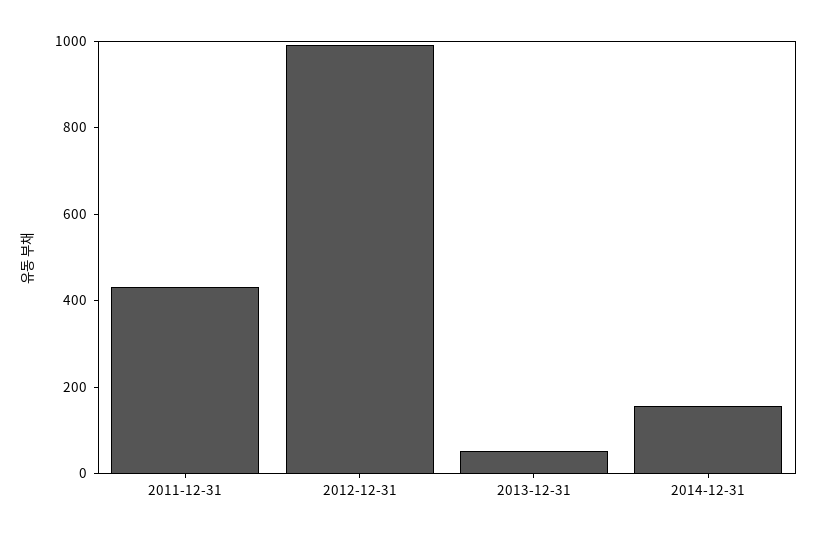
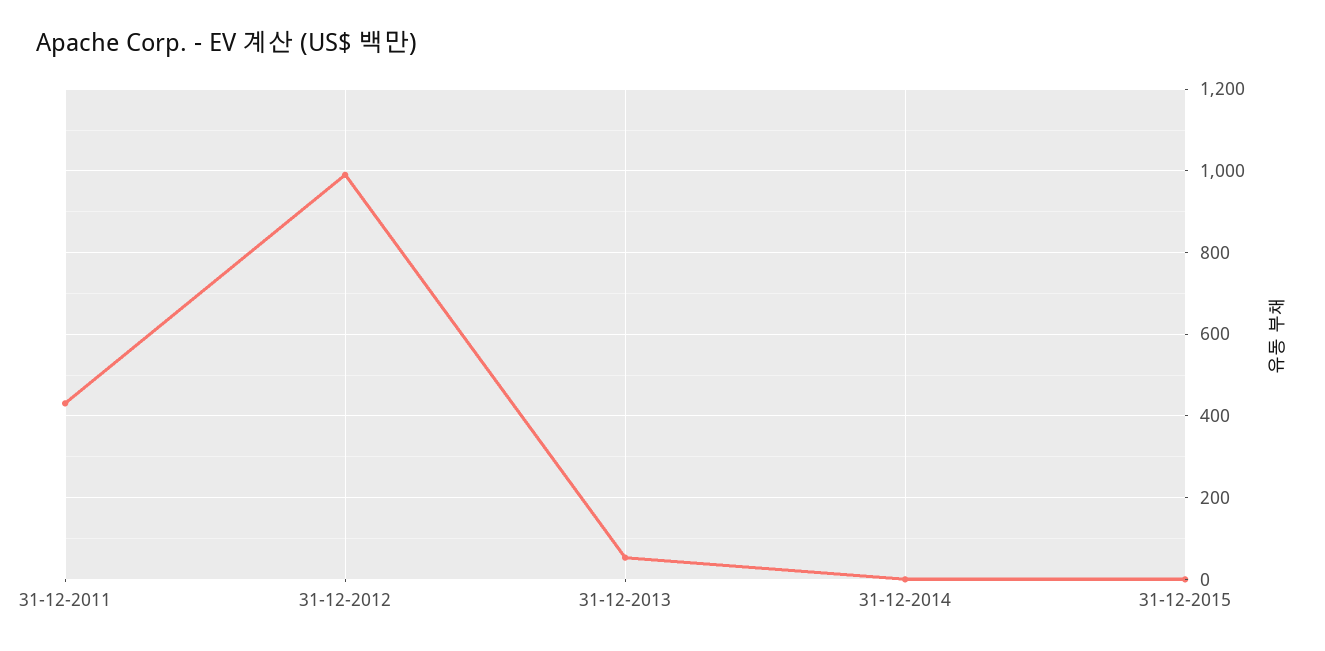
2014-12-31: 150 -> 0
31-12-2015: none -> 0

